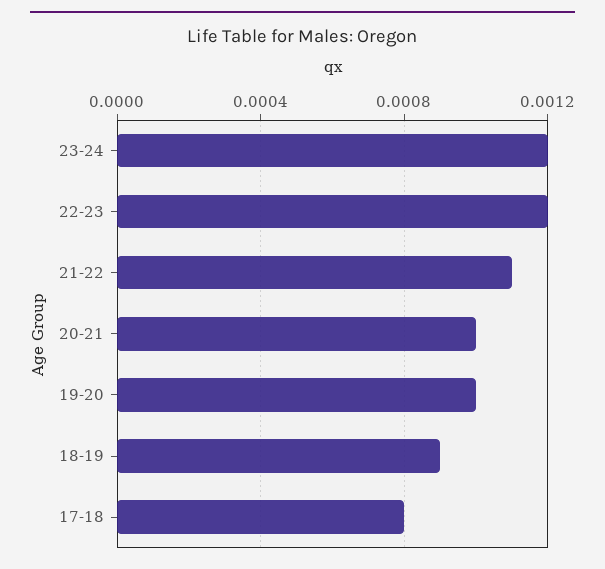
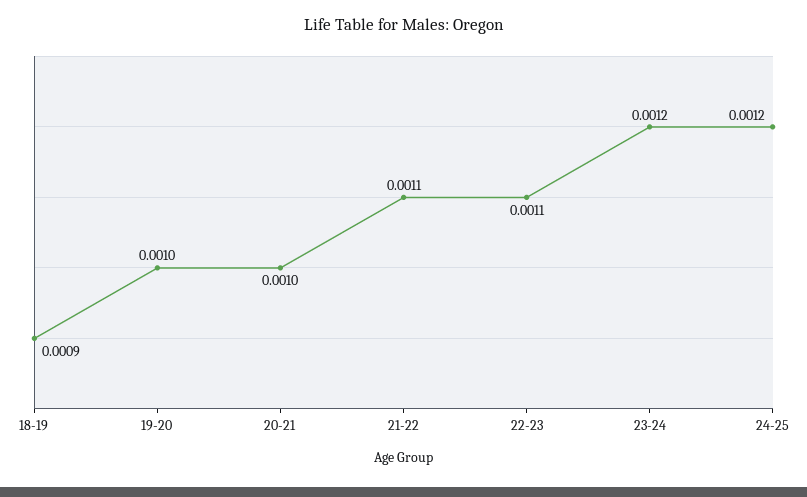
22-23: 0.0012 -> 0.0011
17-18: 0.0008 -> none
24-25: none -> 0.0012

